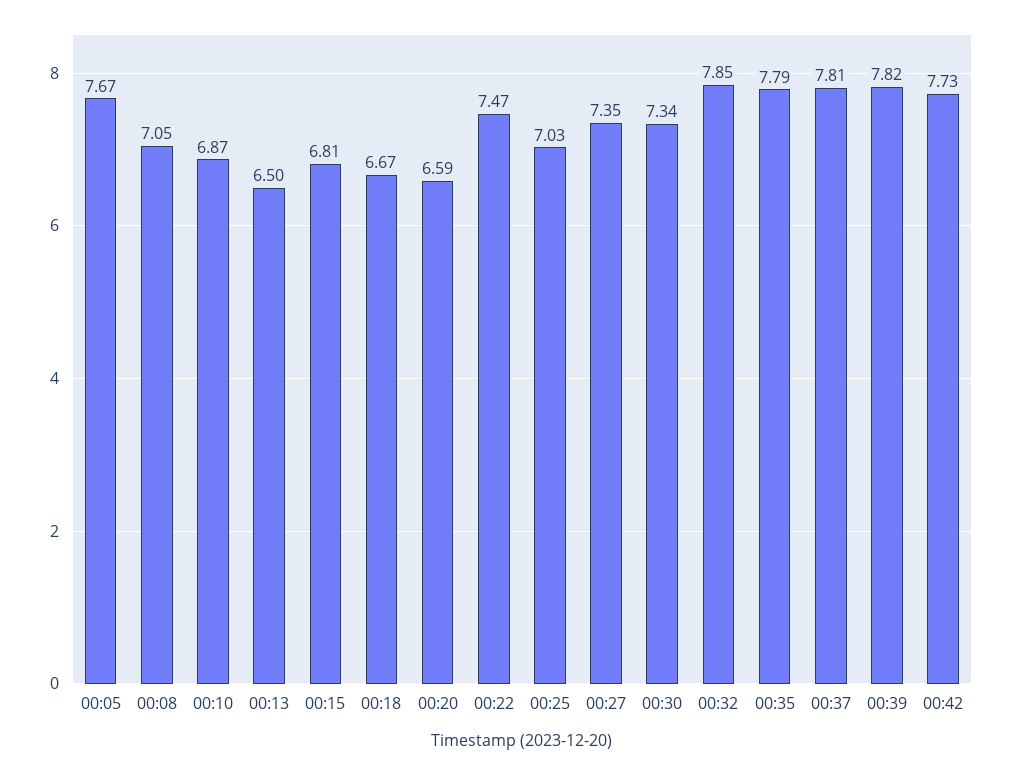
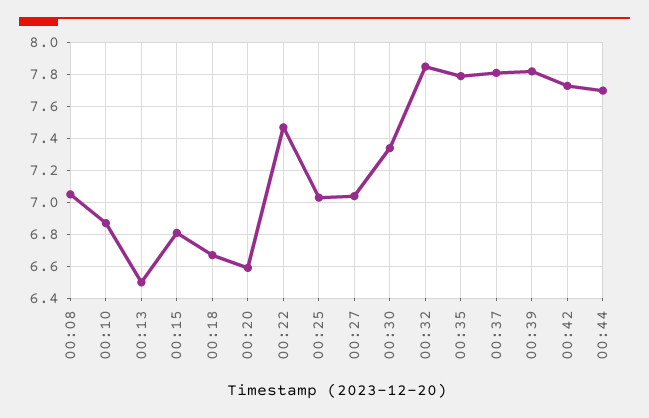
00:05: 7.67 -> none
00:27: 7.35 -> 7.05
00:44: none -> 7.7

